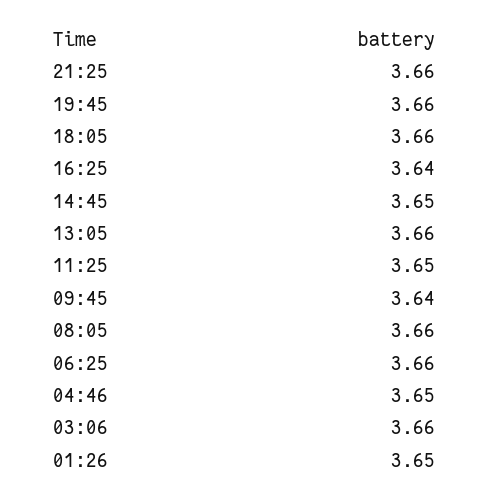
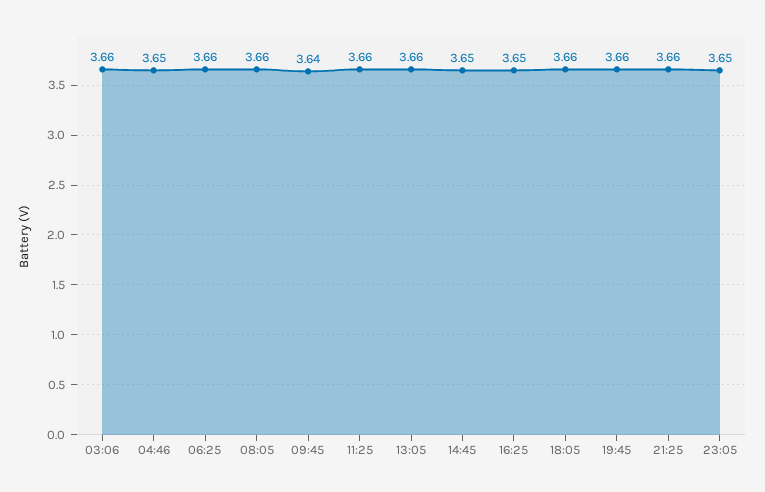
16:25: 3.64 -> 3.65
11:25: 3.65 -> 3.66
01:26: 3.65 -> none
23:05: none -> 3.65

